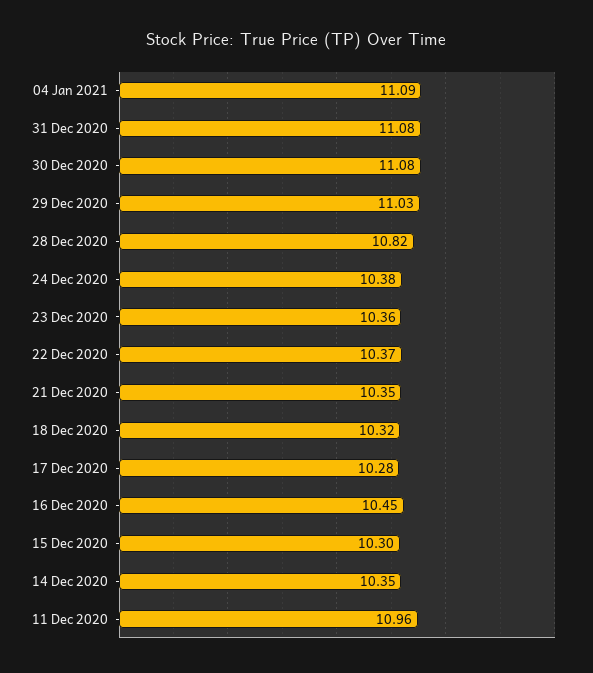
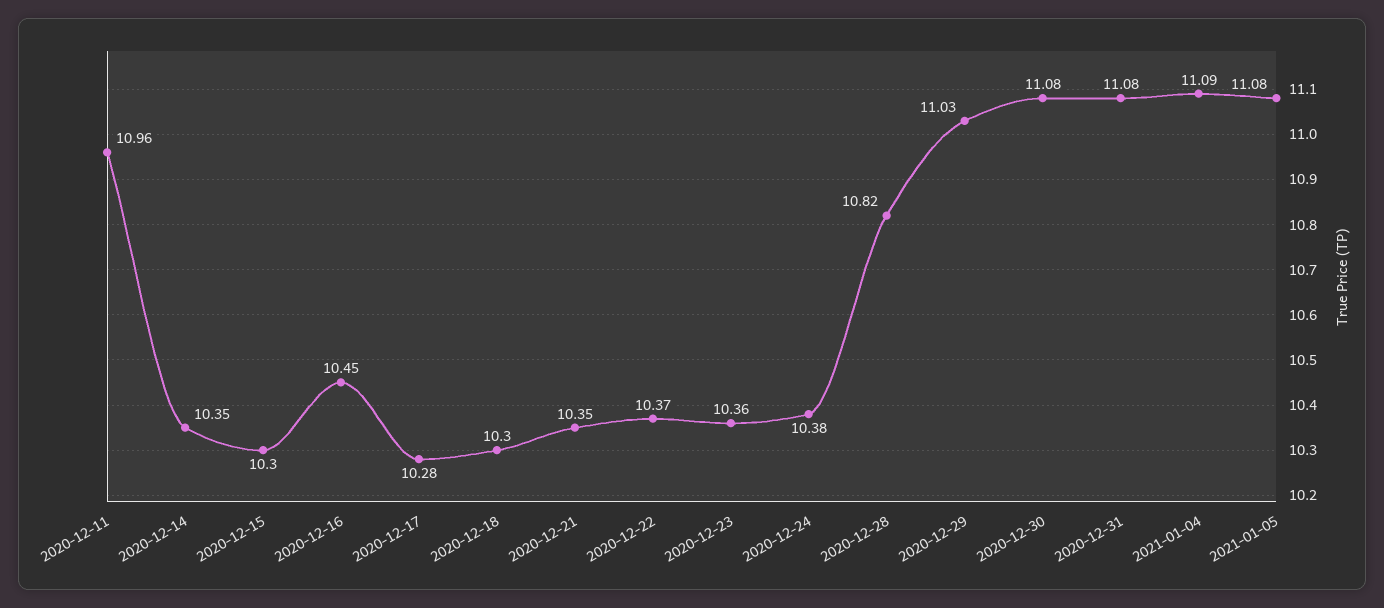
18 Dec 2020: 10.32 -> 10.3
2021-01-05: none -> 11.08

